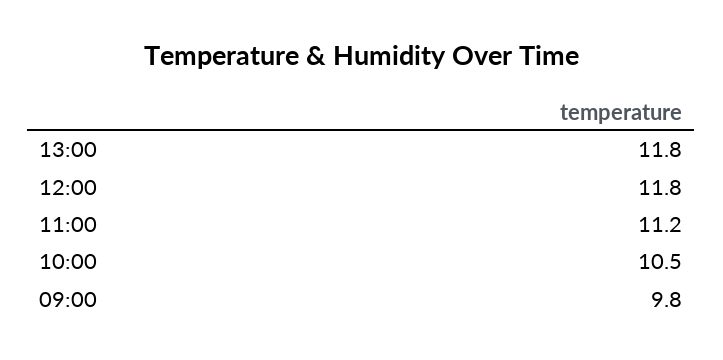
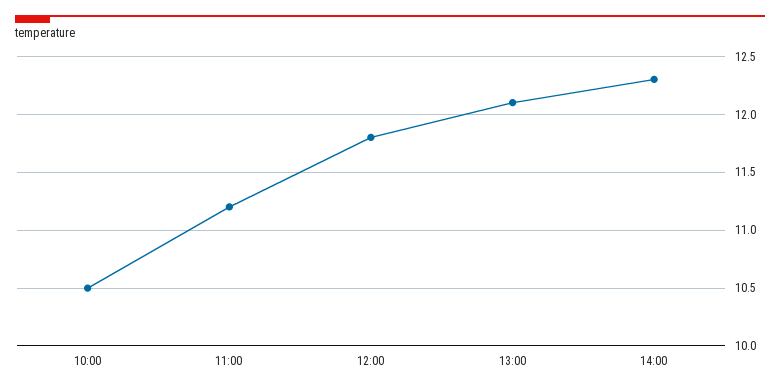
13:00: 11.8 -> 12.1
09:00: 9.8 -> none
14:00: none -> 12.3

